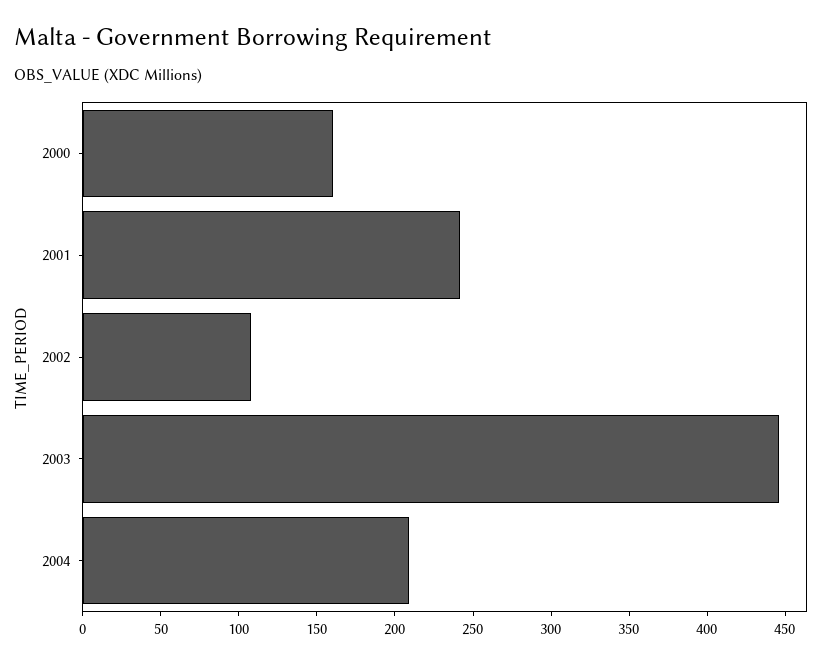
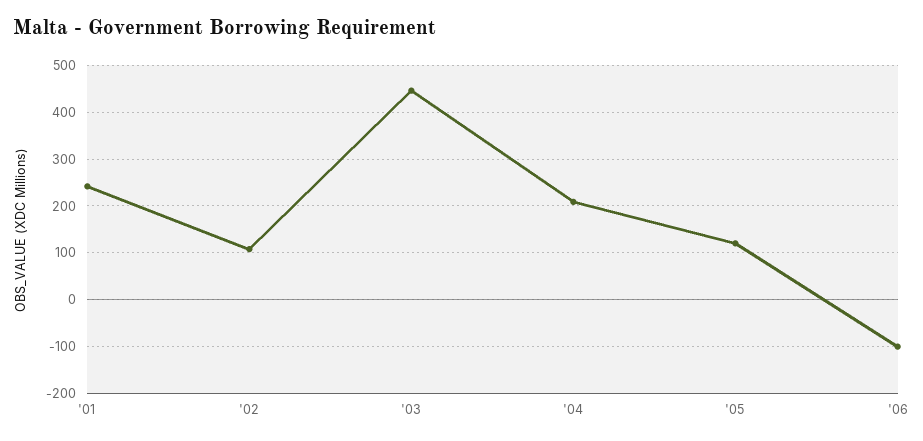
2000: 160 -> none
'05: none -> 120
'06: none -> -100

